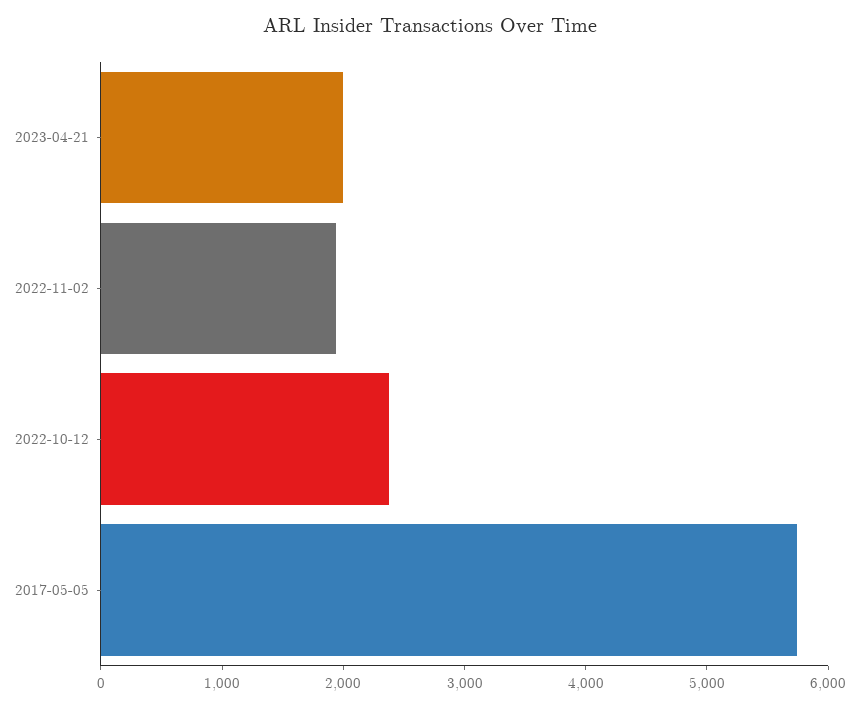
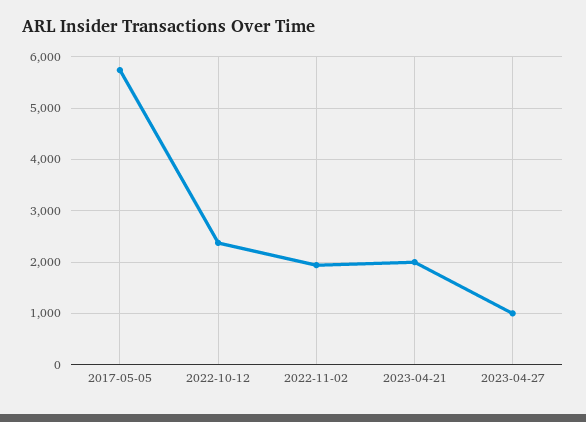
2023-04-27: none -> 1000

